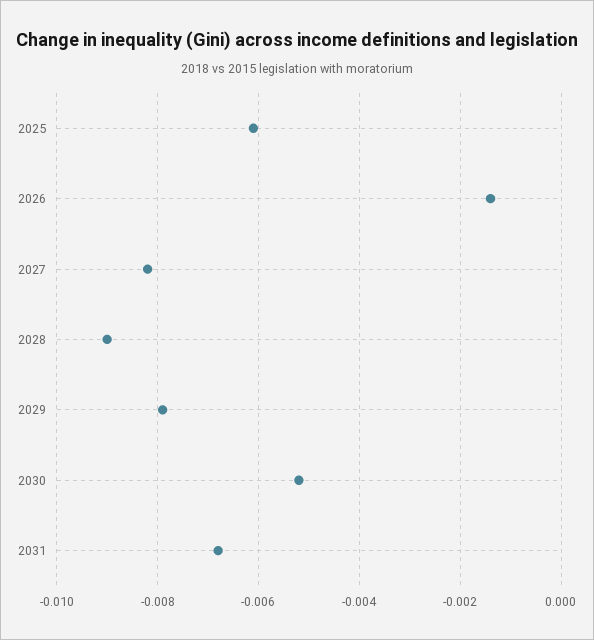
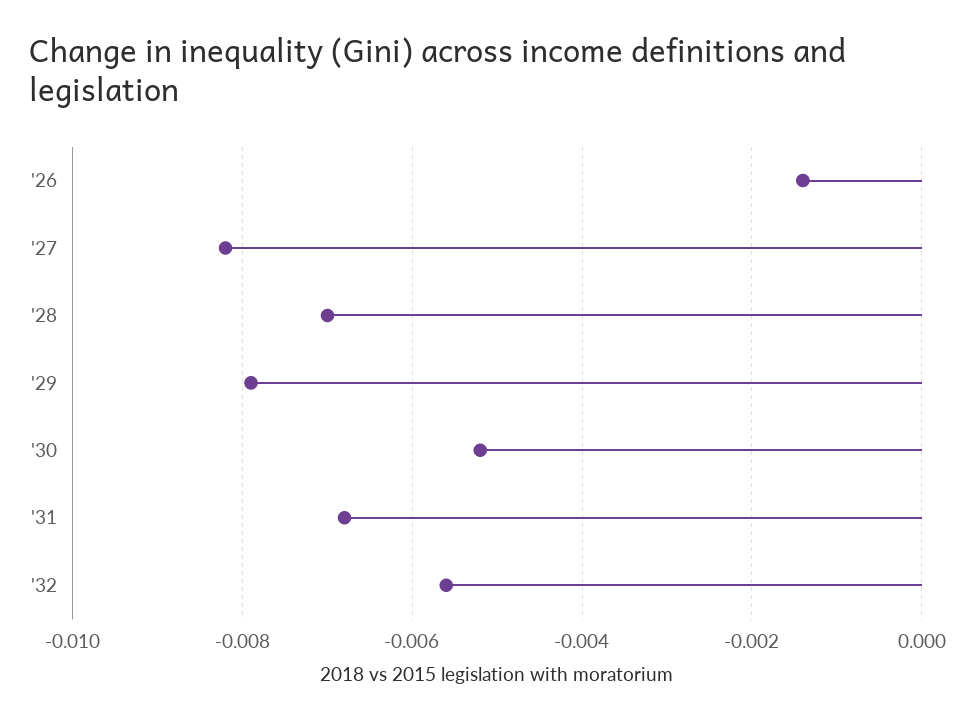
2025: -0.006 -> none
2028: -0.009 -> -0.007
'32: none -> -0.0055

